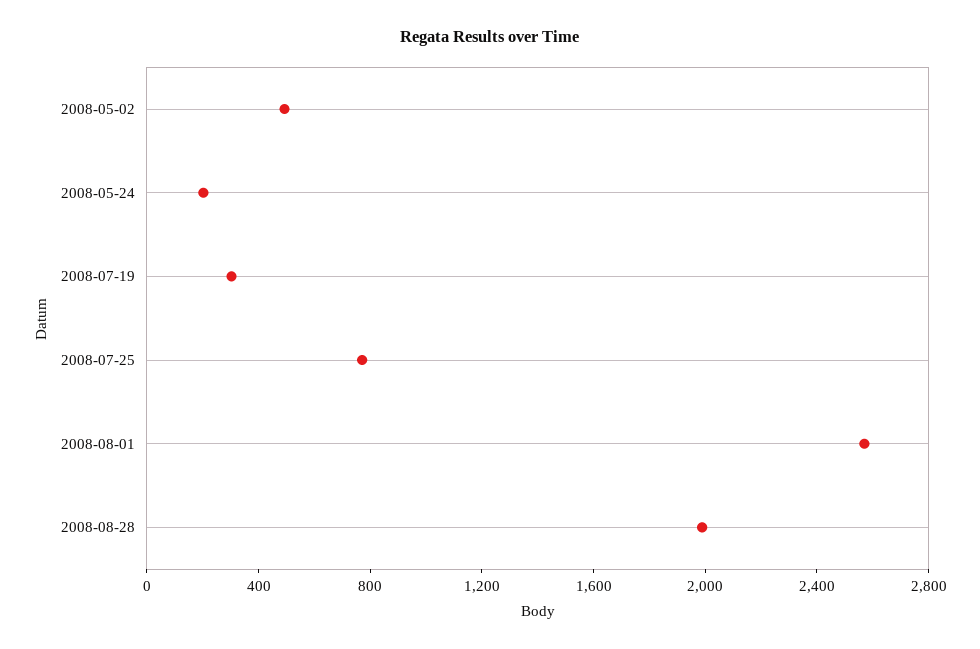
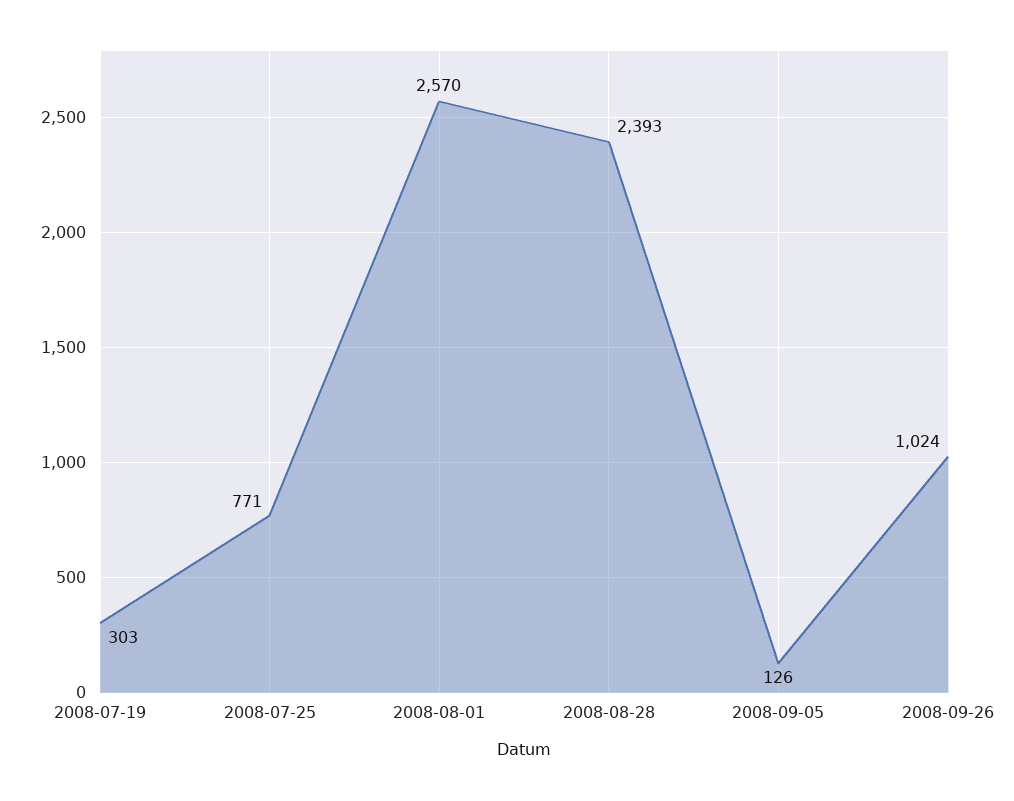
2008-05-02: 500 -> none
2008-05-24: 200 -> none
2008-08-28: 2000 -> 2393
2008-09-05: none -> 126
2008-09-26: none -> 1024

